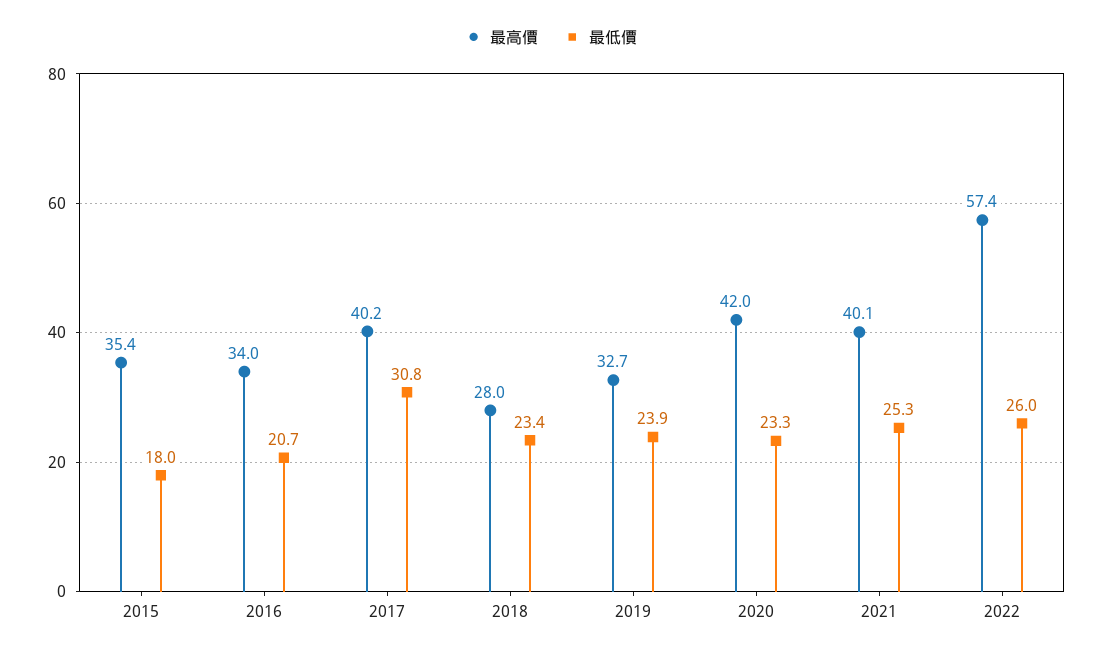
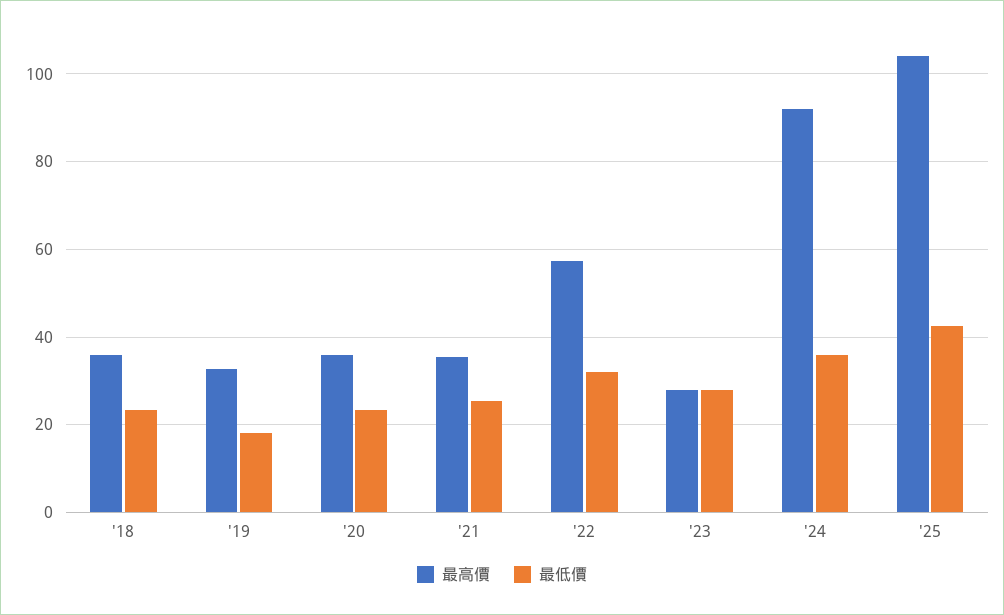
最高價, 2015: 35.4 -> none
最低價, 2015: 18 -> none
最高價, 2016: 34 -> none
最低價, 2016: 20.7 -> none
最高價, 2017: 40.2 -> none
最低價, 2017: 30.8 -> none
最高價, 2018: 28 -> 36
最低價, 2019: 23.9 -> 18
最高價, 2020: 42 -> 36
最高價, 2021: 40.1 -> 36
最低價, 2022: 26 -> 32
最高價, '23: none -> 28
最低價, '23: none -> 28
最高價, '24: none -> 92
最低價, '24: none -> 36
最高價, '25: none -> 104
最低價, '25: none -> 42

